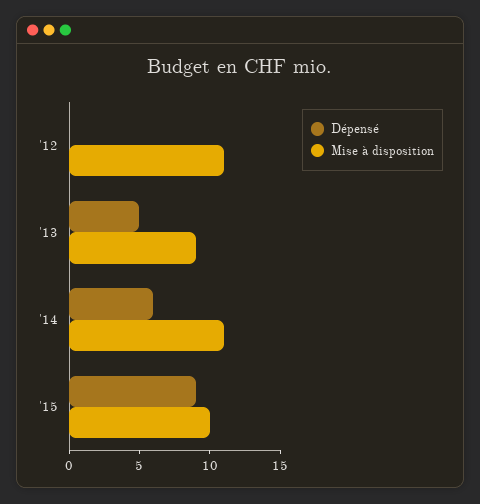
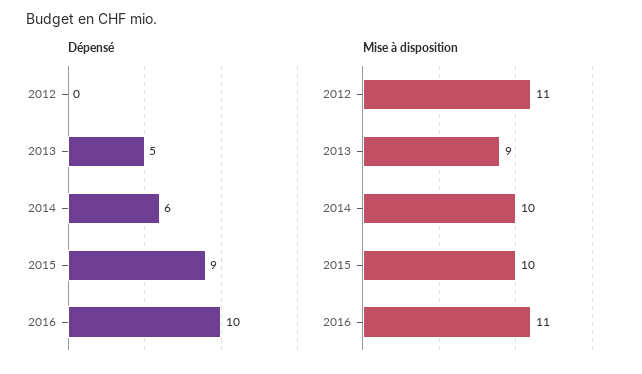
Mise à disposition, '14: 11 -> 10
Dépensé, 2016: none -> 10
Mise à disposition, 2016: none -> 11

